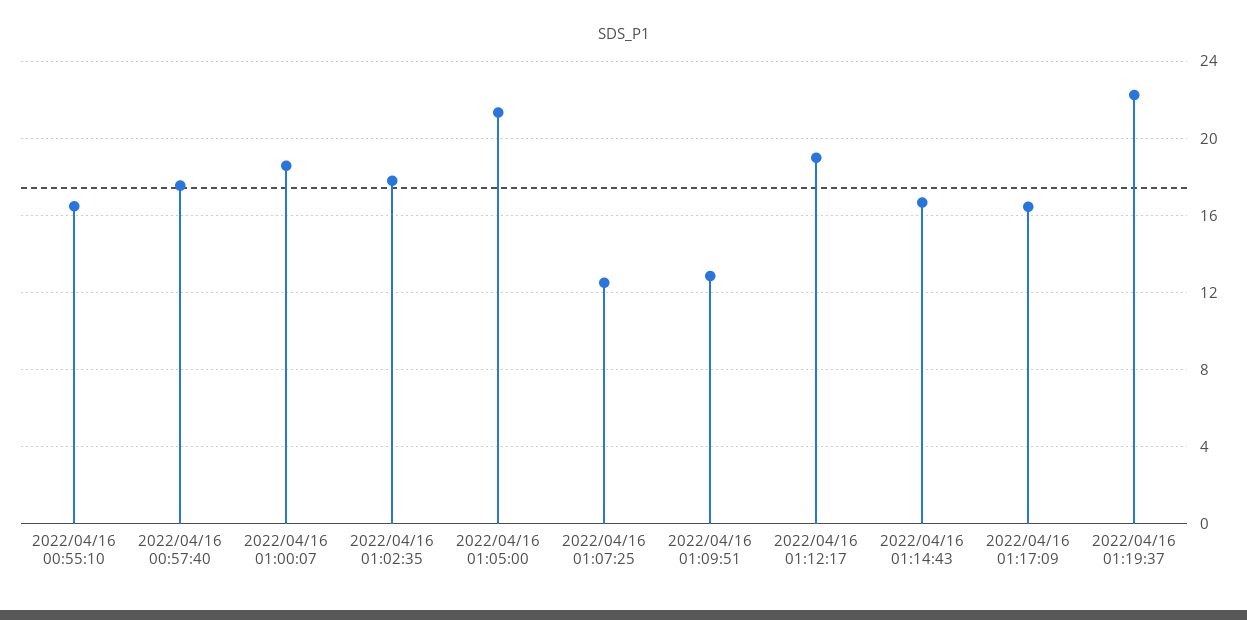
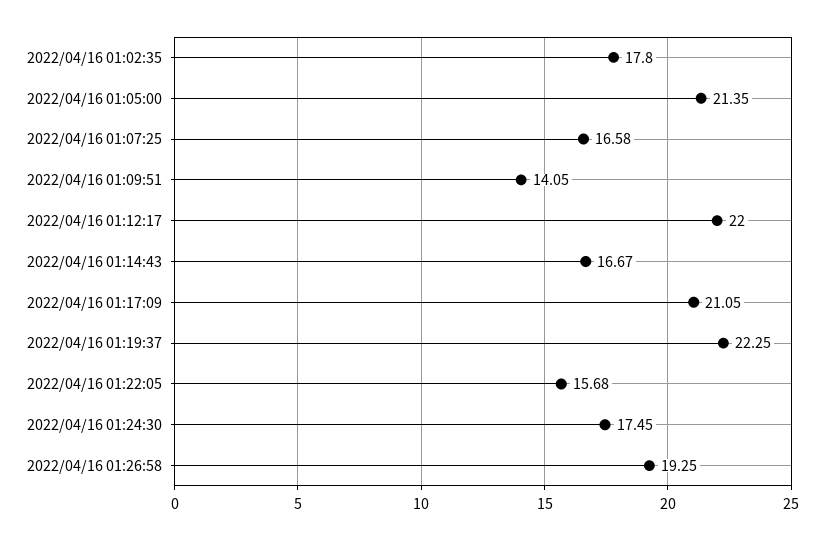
2022/04/16 00:55:10: 16.5 -> none
2022/04/16 00:57:40: 17.5 -> none
2022/04/16 01:00:07: 18.5 -> none
2022/04/16 01:07:25: 12.5 -> 16.58
2022/04/16 01:09:51: 13 -> 14.05
2022/04/16 01:12:17: 19 -> 22
2022/04/16 01:17:09: 16.5 -> 21.05
2022/04/16 01:22:05: none -> 15.68
2022/04/16 01:24:30: none -> 17.45
2022/04/16 01:26:58: none -> 19.25

